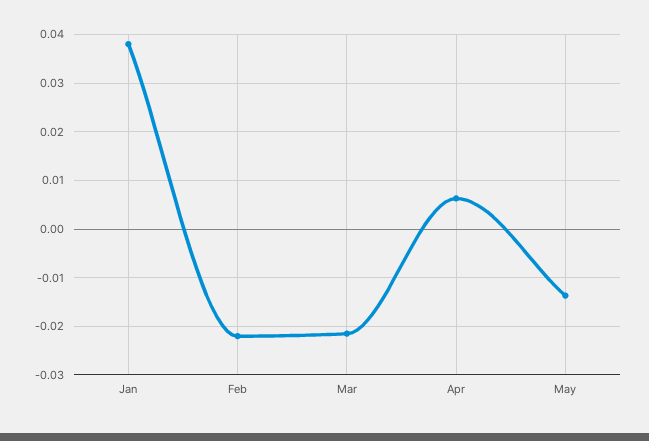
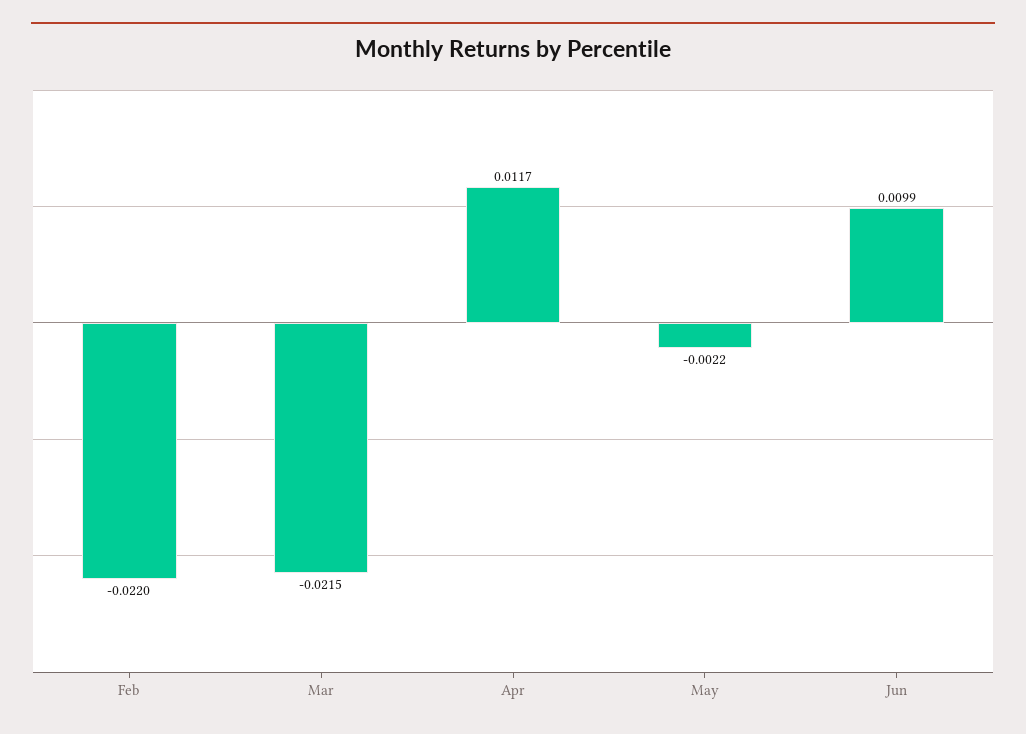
Jan: 0.038 -> none
Apr: 0.006 -> 0.0117
May: -0.014 -> -0.0022
Jun: none -> 0.0099

